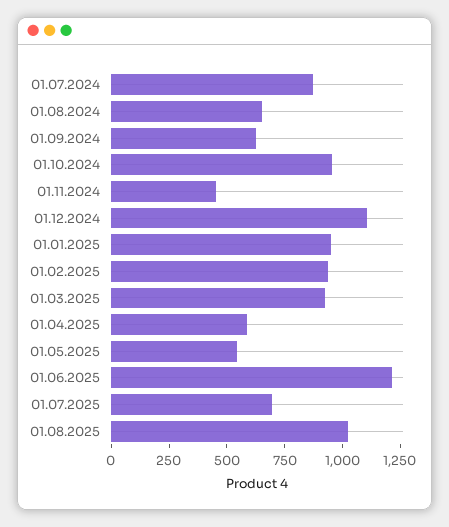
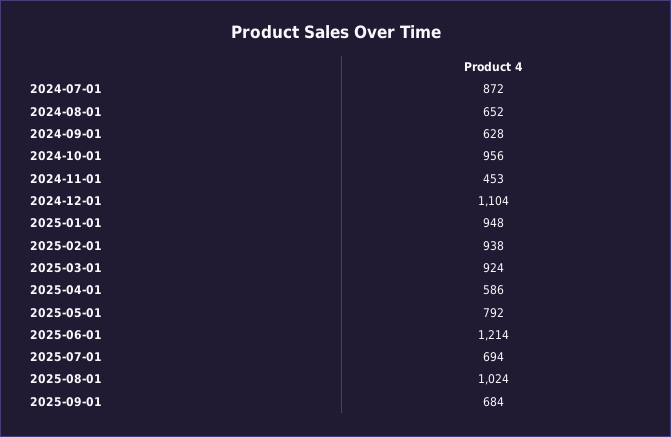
01.05.2025: 550 -> 792
2025-09-01: none -> 684

